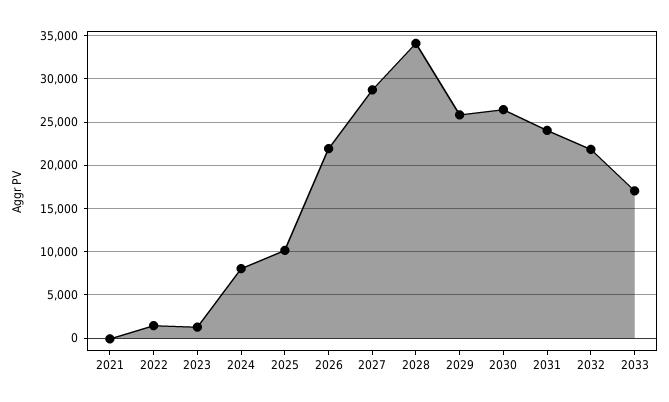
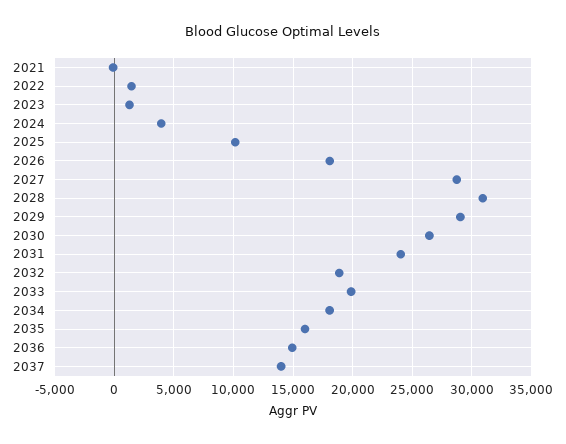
2024: 8000 -> 4000
2026: 22000 -> 18000
2028: 34000 -> 31000
2029: 26000 -> 29000
2032: 22000 -> 19000
2033: 17000 -> 20000
2034: none -> 18000
2035: none -> 16000
2036: none -> 15000
2037: none -> 14000

